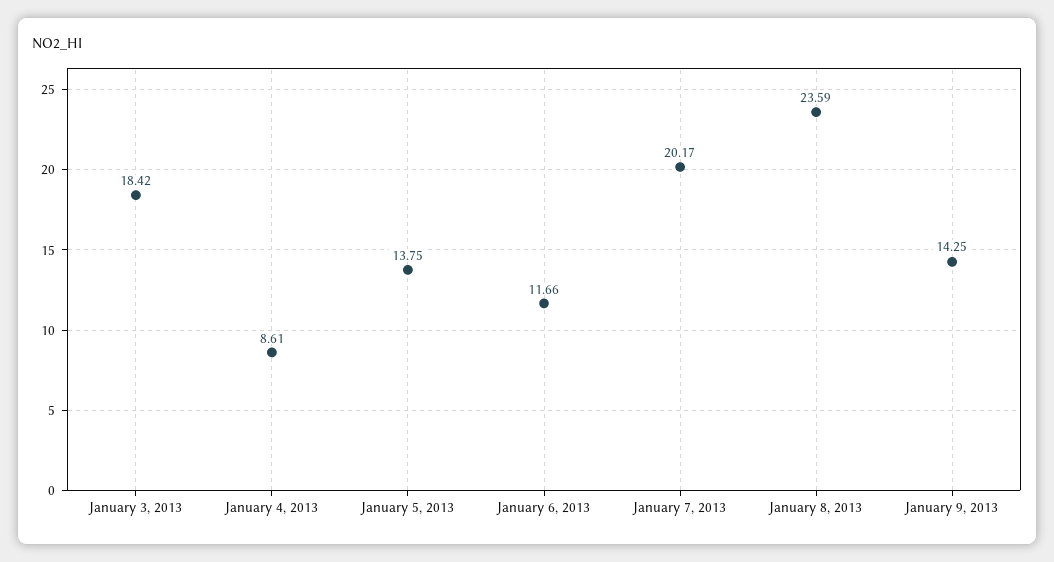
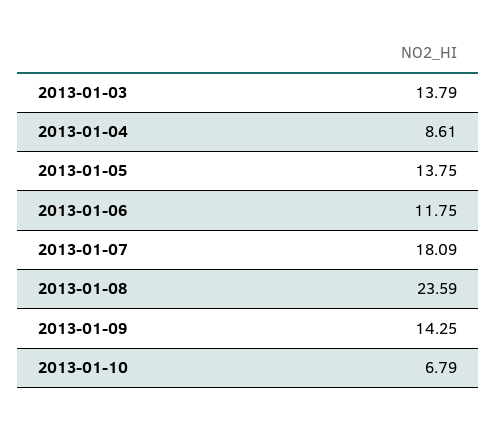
January 3, 2013: 18.42 -> 13.79
January 6, 2013: 11.66 -> 11.75
January 7, 2013: 20.17 -> 18.09
2013-01-10: none -> 6.79

